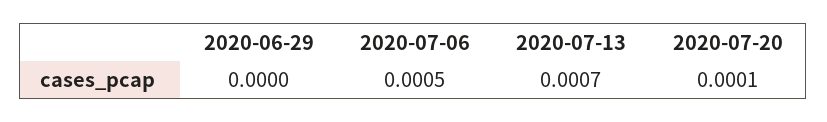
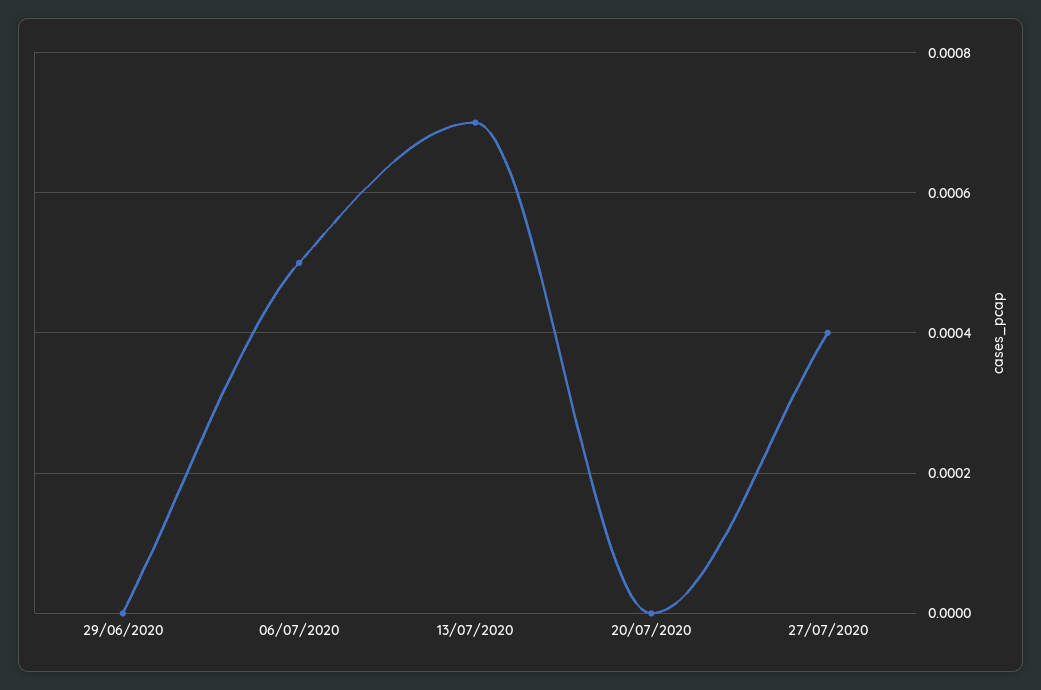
2020-07-20: 0.0001 -> 0
27/07/2020: none -> 0.0004

